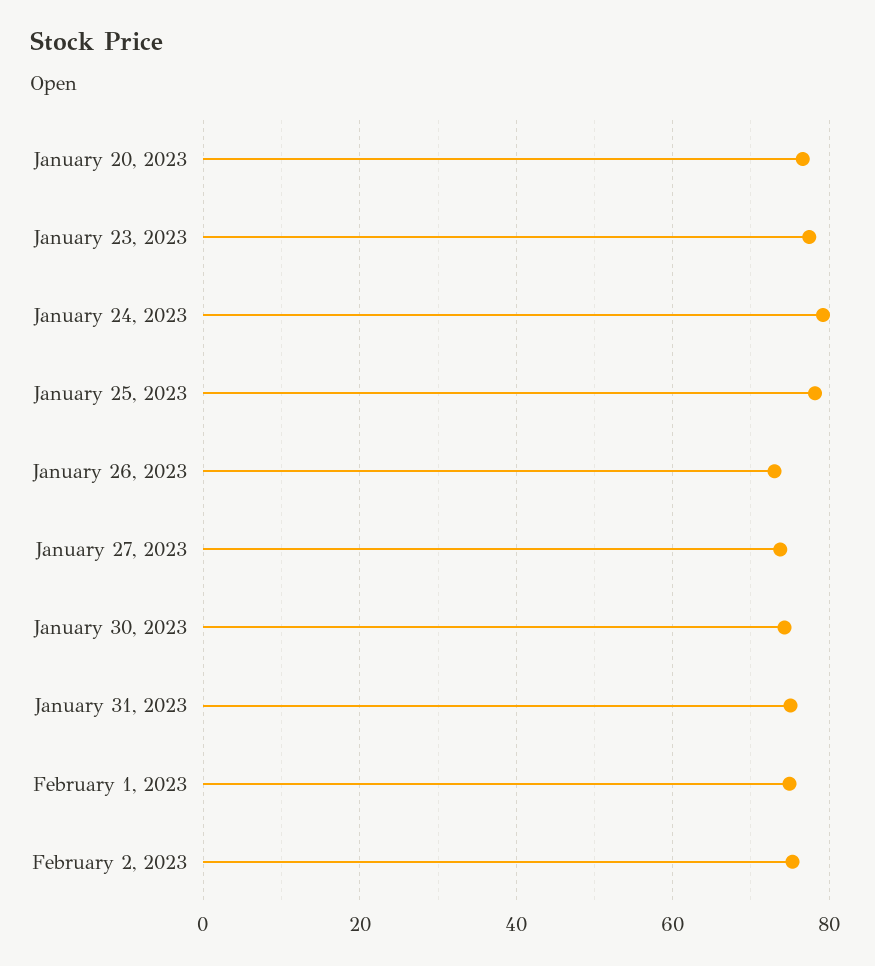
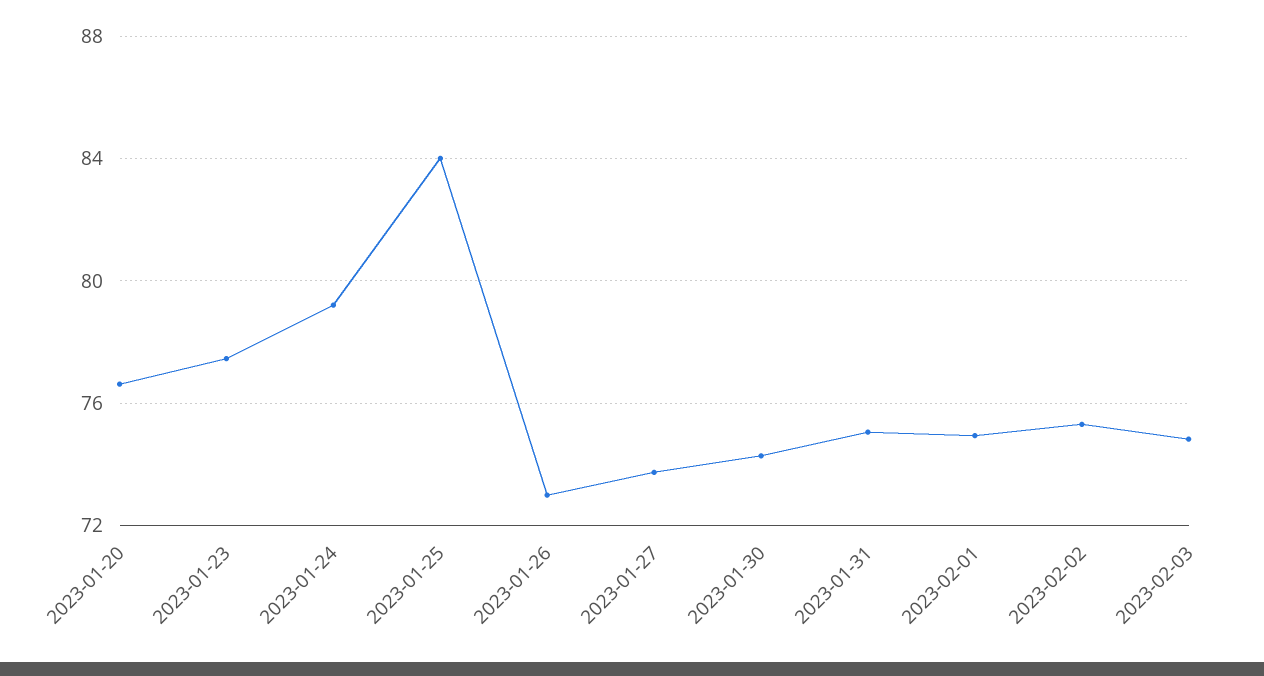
January 25, 2023: 78 -> 84
2023-02-03: none -> 75

